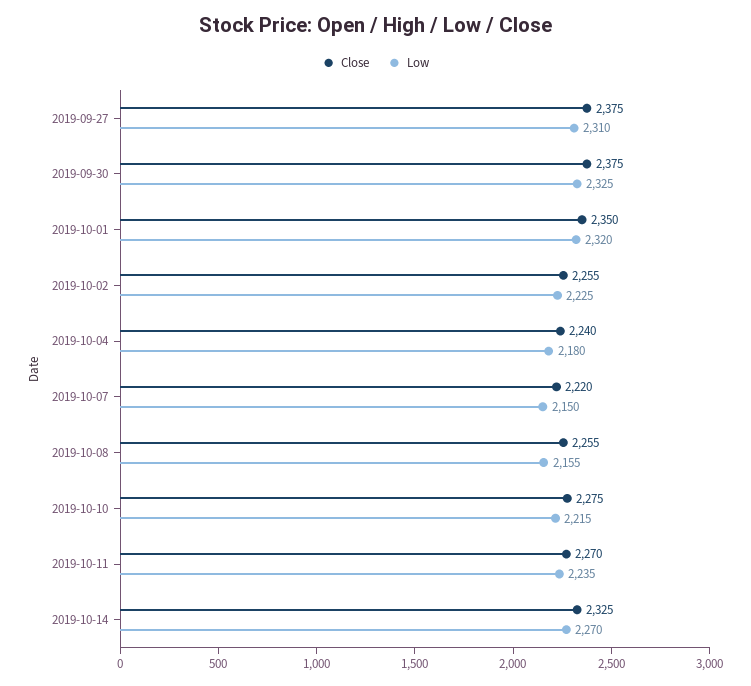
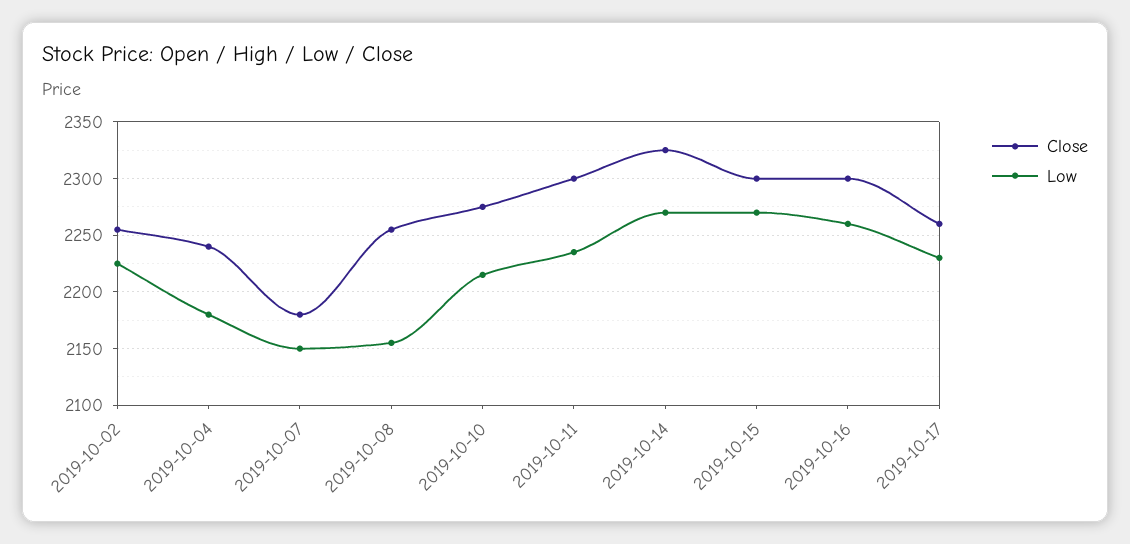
Close, 2019-09-27: 2375 -> none
Low, 2019-09-27: 2310 -> none
Close, 2019-09-30: 2375 -> none
Low, 2019-09-30: 2325 -> none
Close, 2019-10-01: 2350 -> none
Low, 2019-10-01: 2320 -> none
Close, 2019-10-07: 2220 -> 2180
Close, 2019-10-11: 2270 -> 2300
Close, 2019-10-15: none -> 2300
Low, 2019-10-15: none -> 2270
Close, 2019-10-16: none -> 2300
Low, 2019-10-16: none -> 2260
Close, 2019-10-17: none -> 2260
Low, 2019-10-17: none -> 2230

